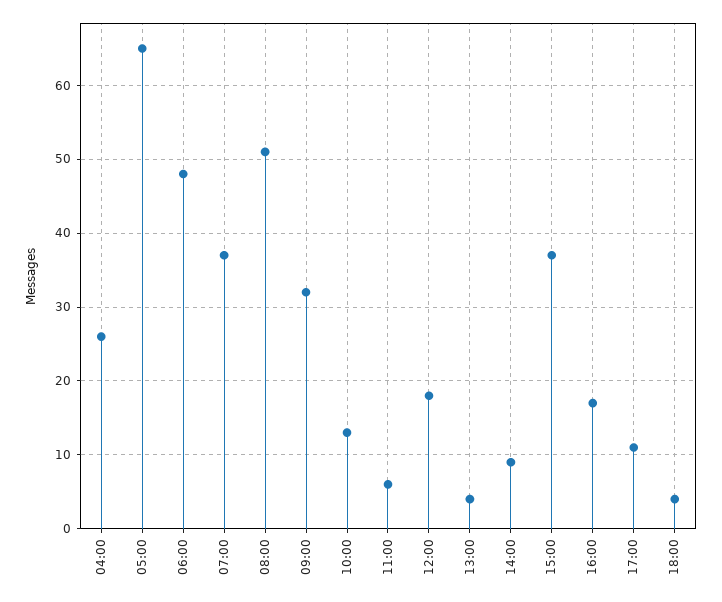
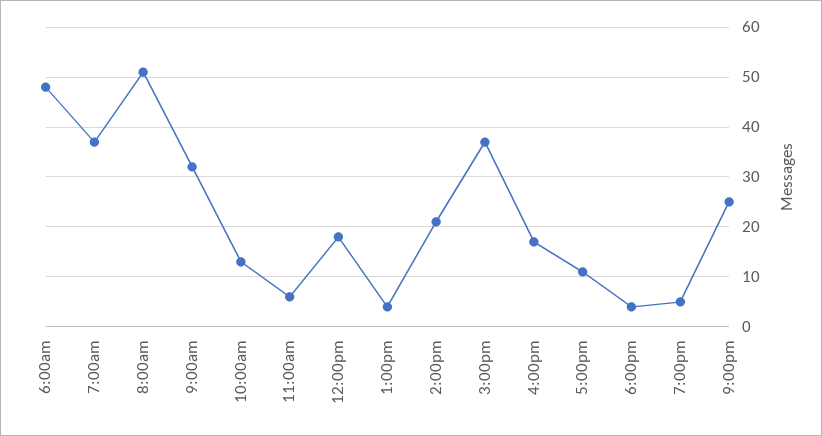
04:00: 26 -> none
05:00: 65 -> none
14:00: 9 -> 20
7:00pm: none -> 5
9:00pm: none -> 25

